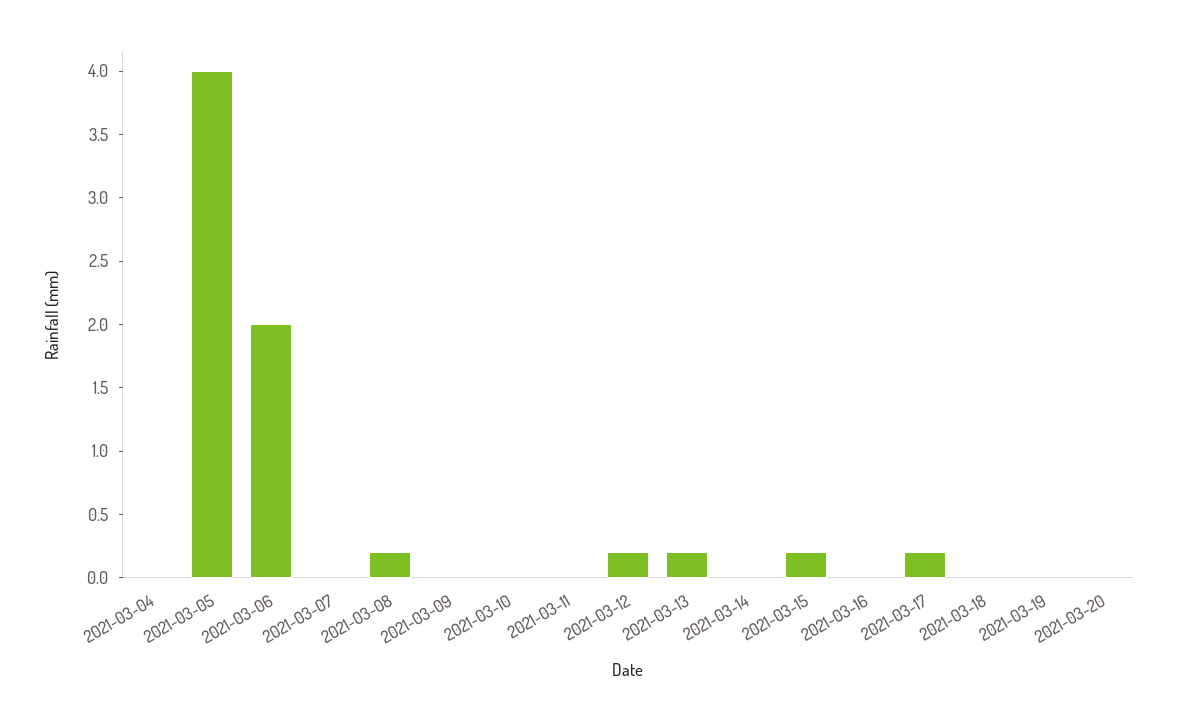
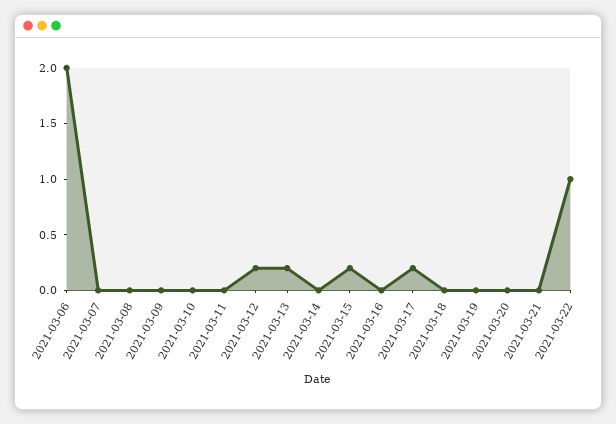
2021-03-04: 0 -> none
2021-03-05: 4 -> none
2021-03-08: 0.2 -> 0
2021-03-21: none -> 0
2021-03-22: none -> 1

